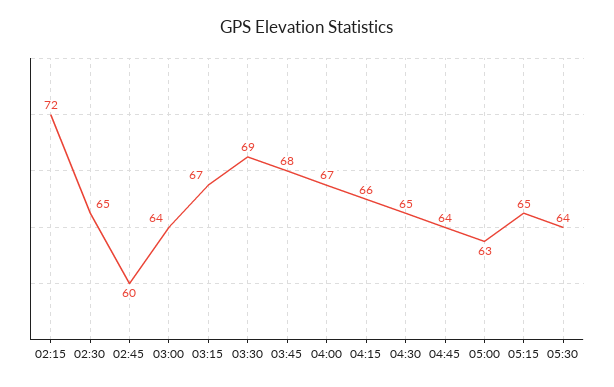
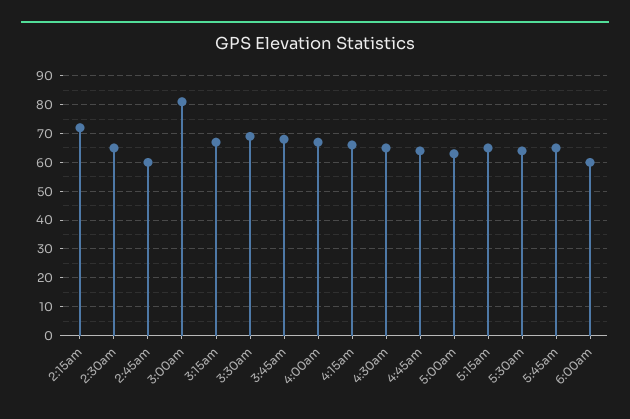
03:00: 64 -> 80
5:45am: none -> 65
6:00am: none -> 60

